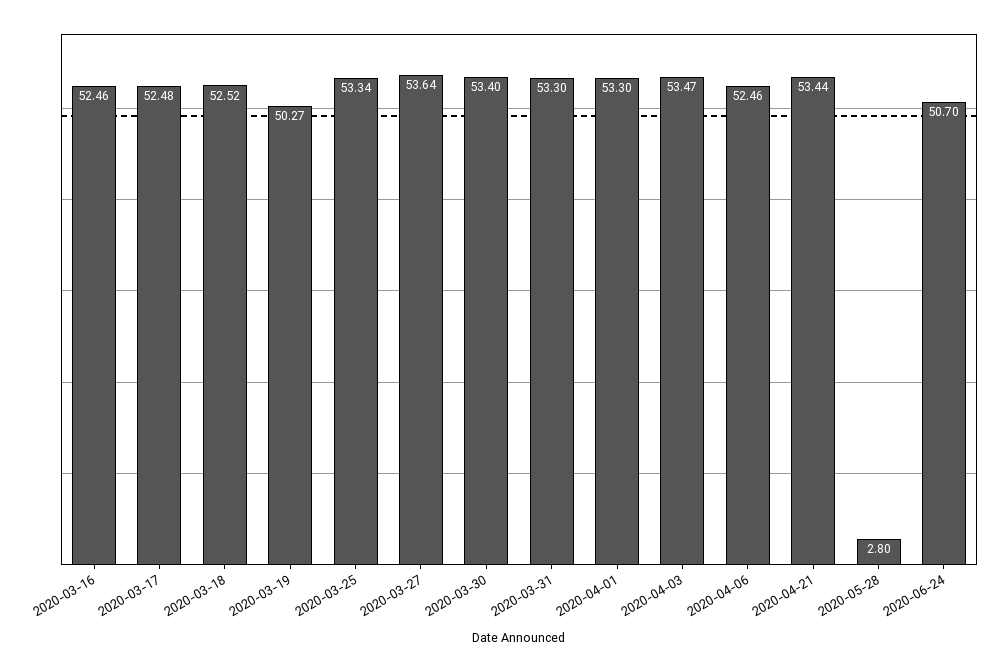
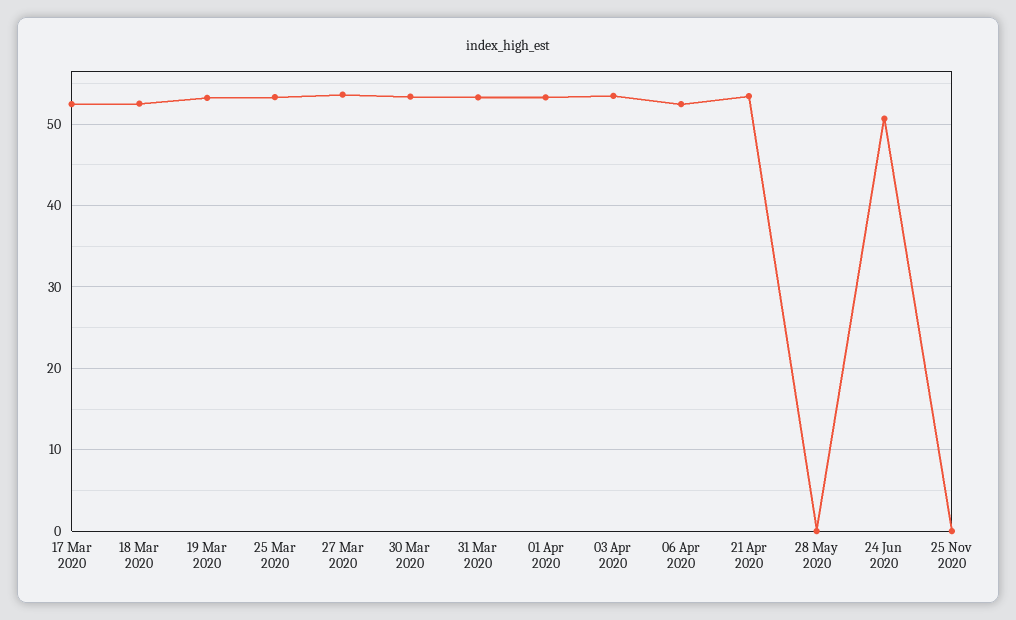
2020-03-16: 52.46 -> none
2020-03-19: 50.27 -> 53
2020-05-28: 2.8 -> 0
25 Nov 2020: none -> 0

